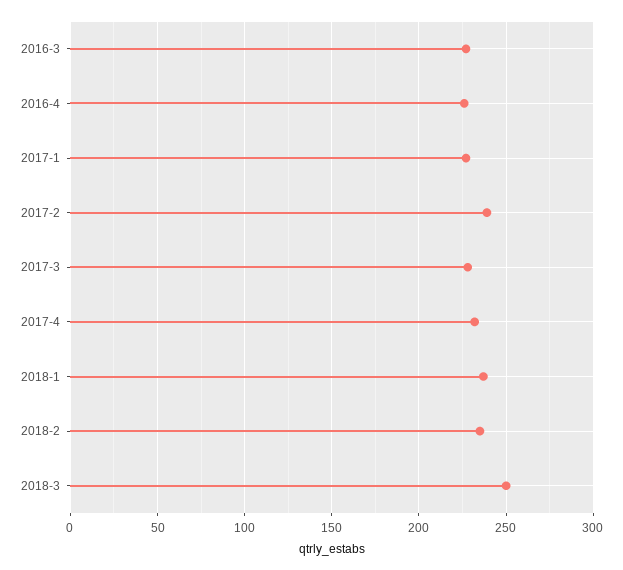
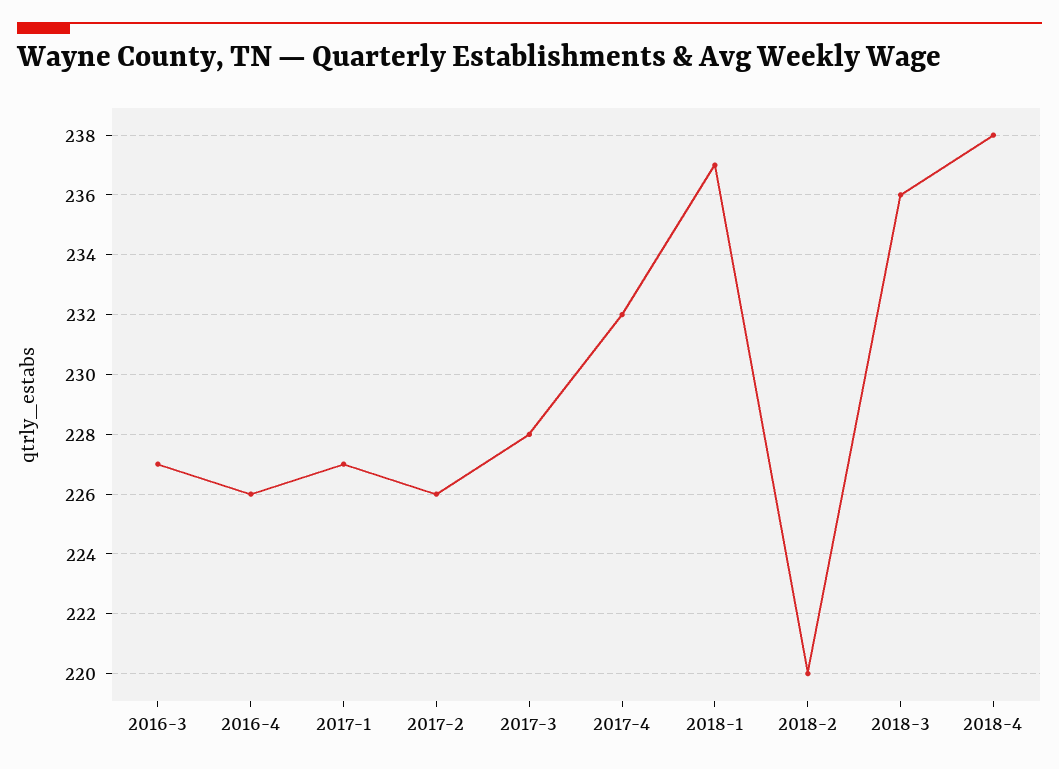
2017-2: 240 -> 226
2018-2: 235 -> 220
2018-3: 250 -> 236
2018-4: none -> 238

